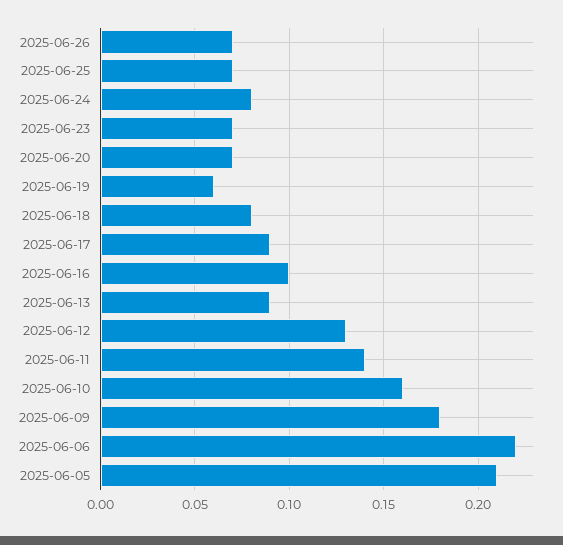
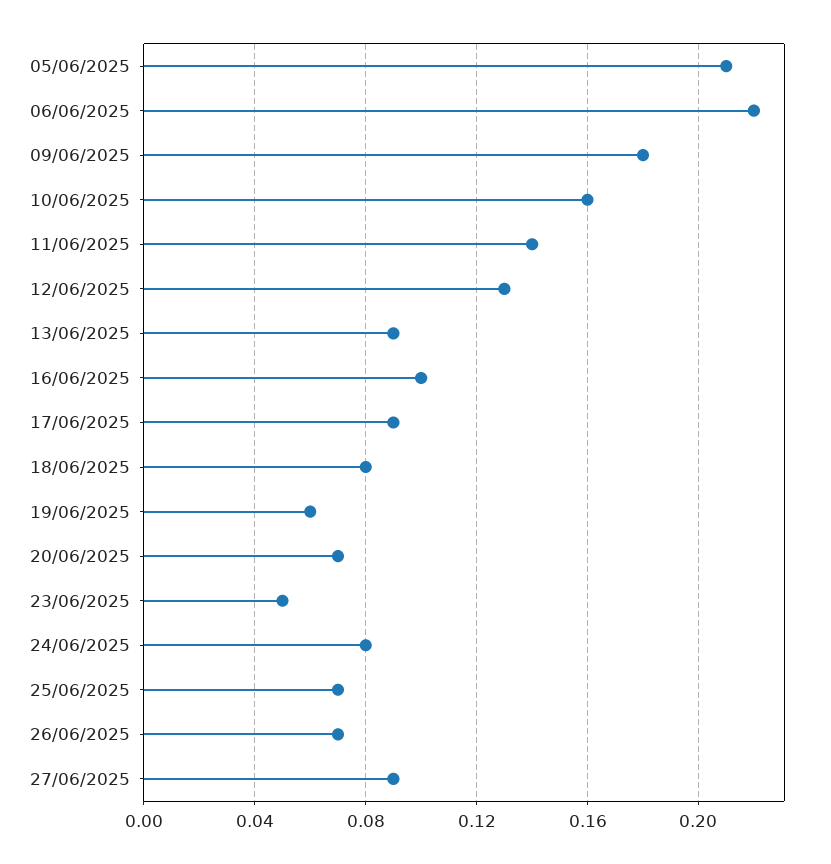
2025-06-23: 0.07 -> 0.05
27/06/2025: none -> 0.09

